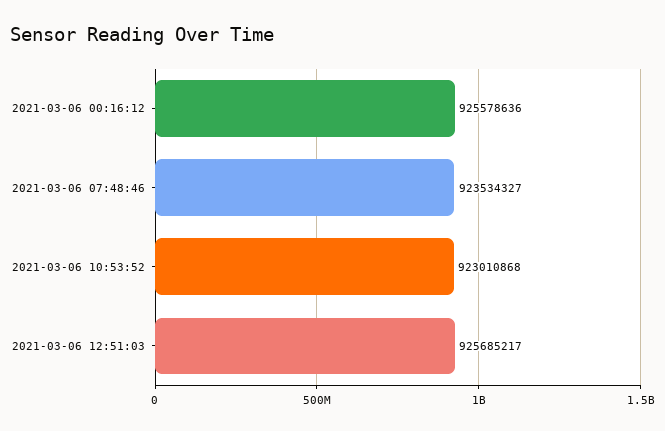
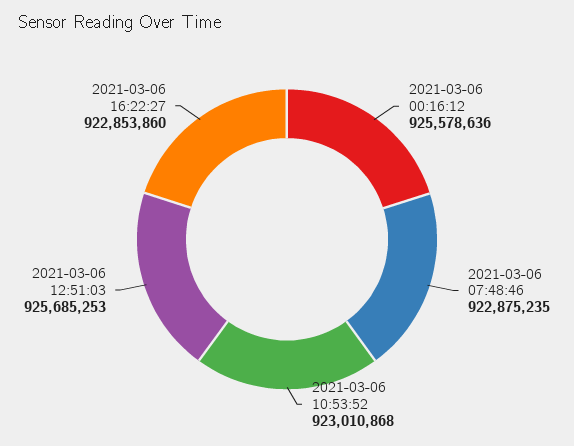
2021-03-06 07:48:46: 923534327 -> 922875235
2021-03-06 12:51:03: 925685217 -> 925685253
2021-03-06 16:22:27: none -> 922853860

